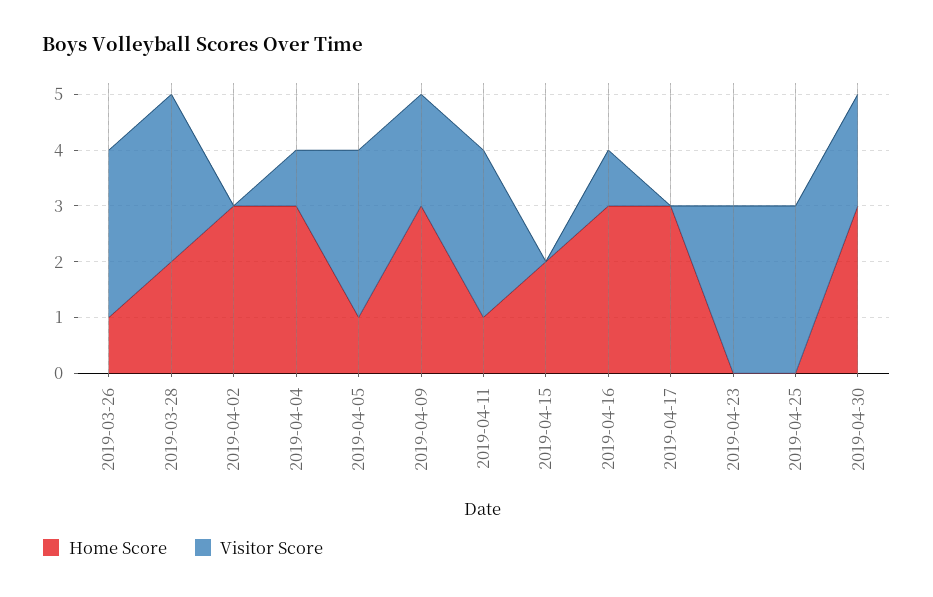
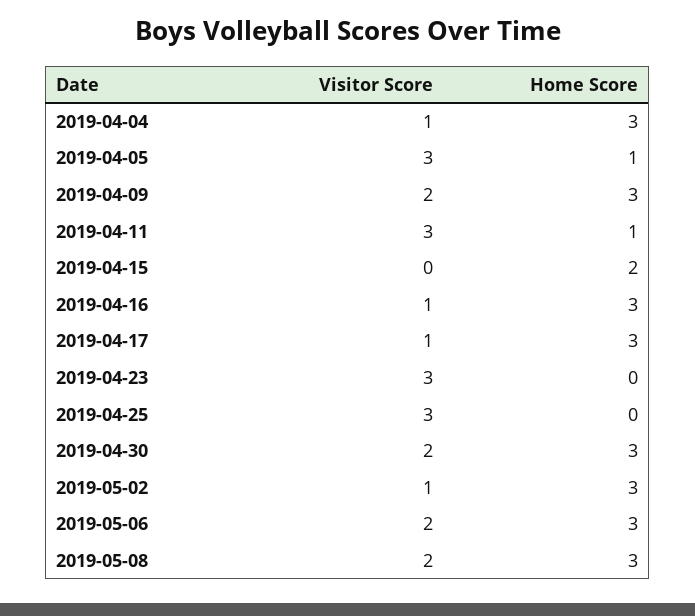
Home Score, 2019-03-26: 1 -> none
Visitor Score, 2019-03-26: 3 -> none
Home Score, 2019-03-28: 2 -> none
Visitor Score, 2019-03-28: 3 -> none
Home Score, 2019-04-02: 3 -> none
Visitor Score, 2019-04-02: 0 -> none
Visitor Score, 2019-04-17: 0 -> 1
Visitor Score, 2019-05-02: none -> 1
Home Score, 2019-05-02: none -> 3
Visitor Score, 2019-05-06: none -> 2
Home Score, 2019-05-06: none -> 3
Visitor Score, 2019-05-08: none -> 2
Home Score, 2019-05-08: none -> 3

